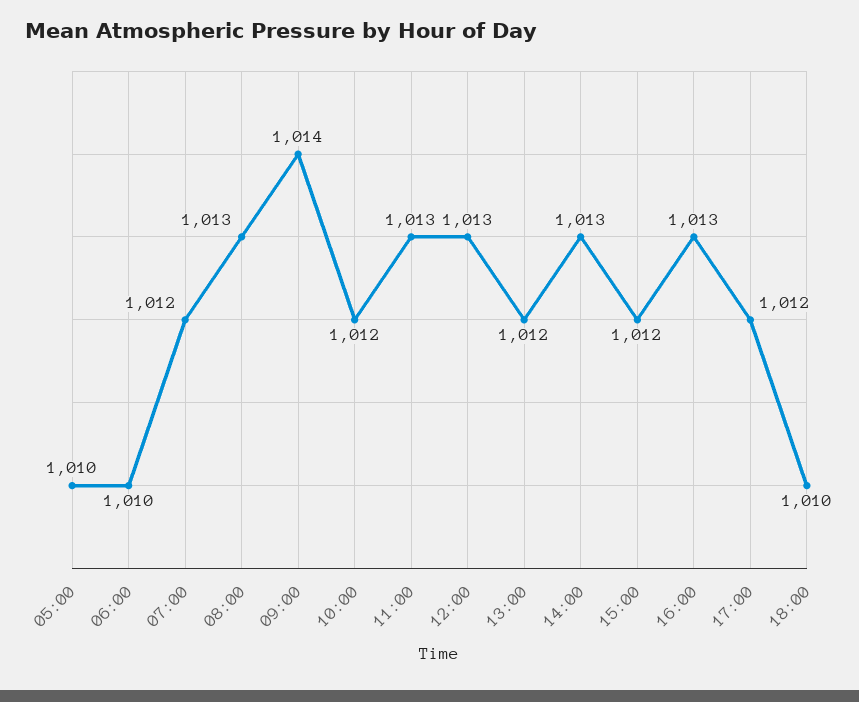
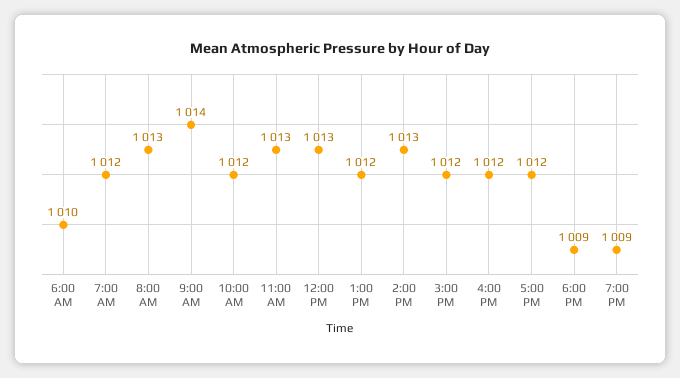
05:00: 1010 -> none
16:00: 1013 -> 1012
18:00: 1010 -> 1009
7:00 PM: none -> 1009

